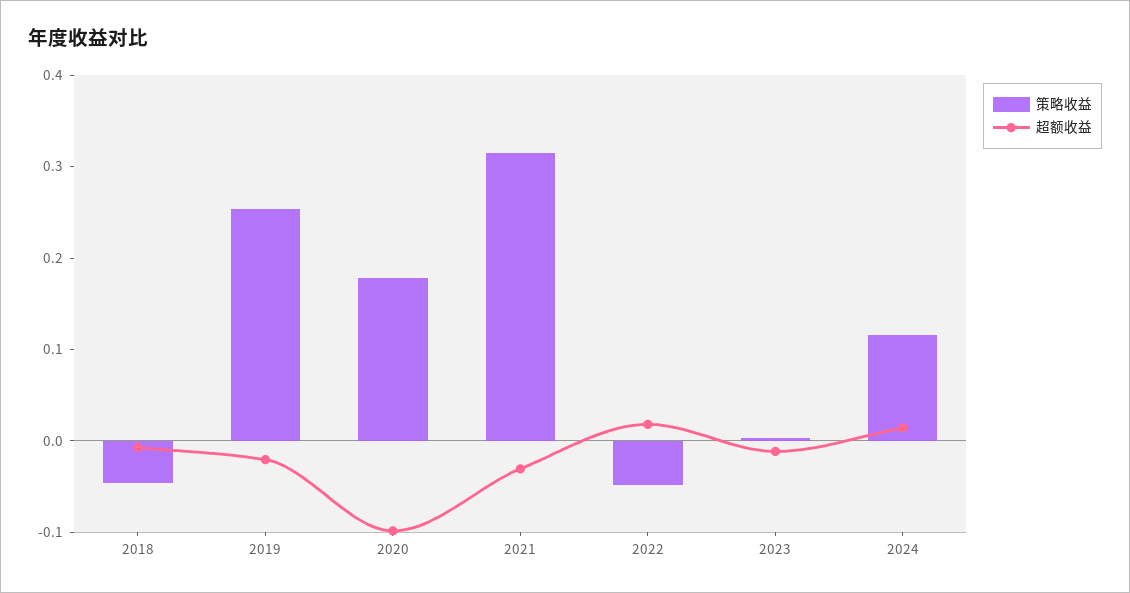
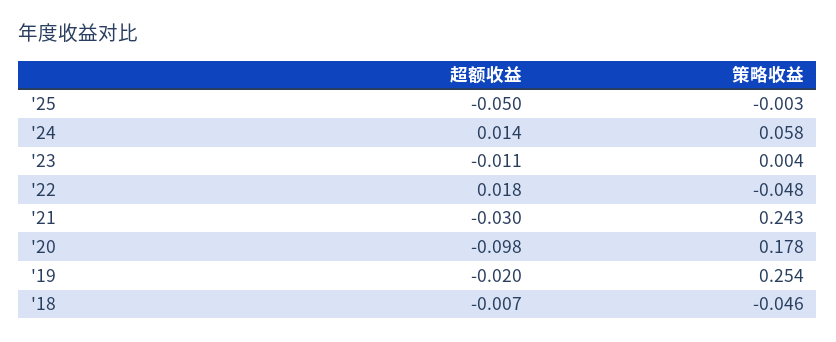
策略收益, 2021: 0.32 -> 0.243
策略收益, 2024: 0.12 -> 0.058
超额收益, '25: none -> -0.05
策略收益, '25: none -> -0.003

